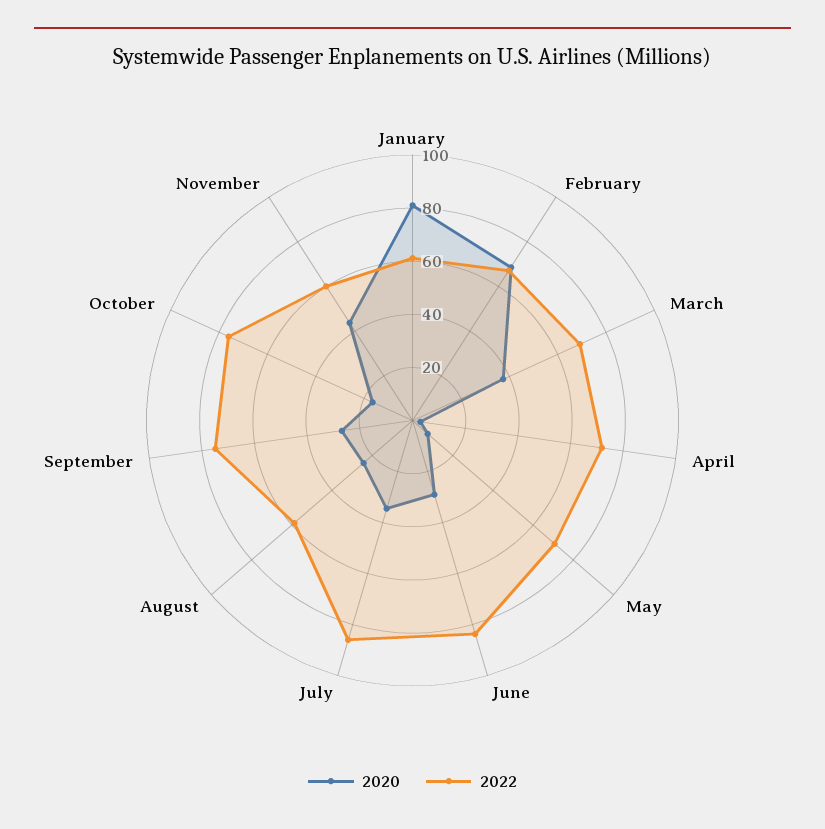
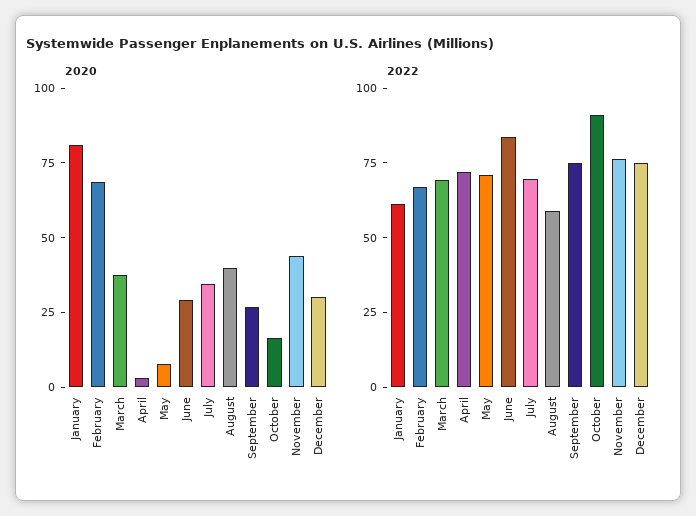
2022, July: 85 -> 70
2020, August: 25 -> 40
2022, October: 75 -> 90
2022, November: 60 -> 75
2020, December: none -> 30
2022, December: none -> 75

